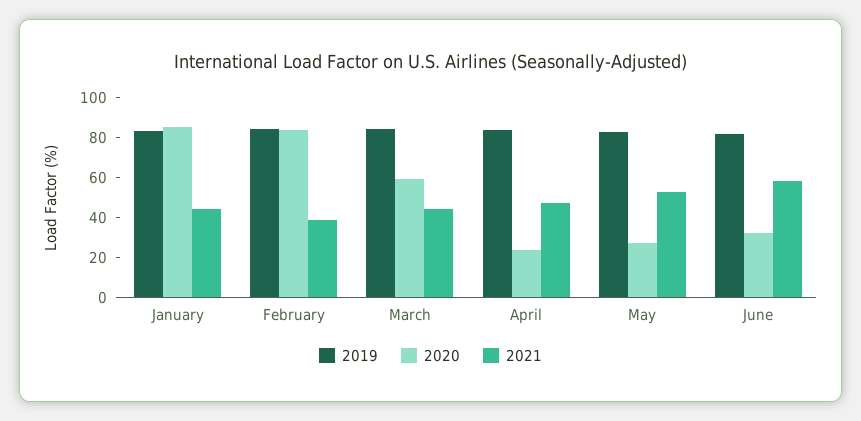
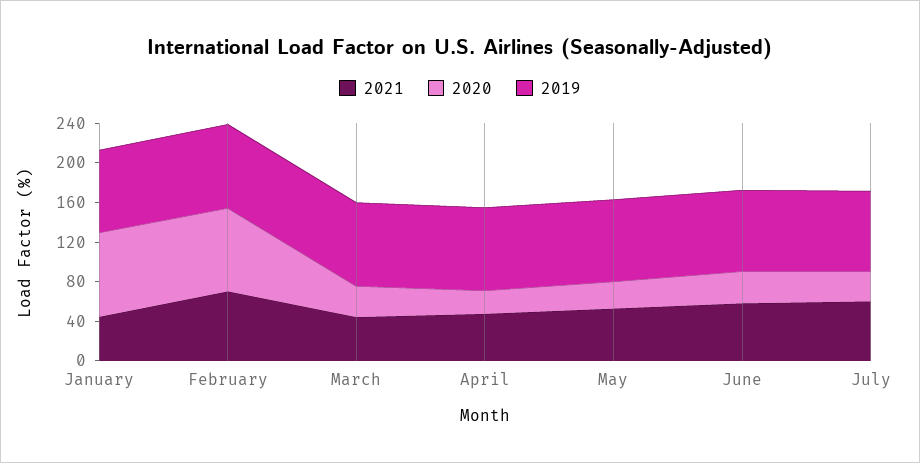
2021, February: 40 -> 70
2020, March: 60 -> 30
2021, July: none -> 60
2020, July: none -> 30
2019, July: none -> 80

